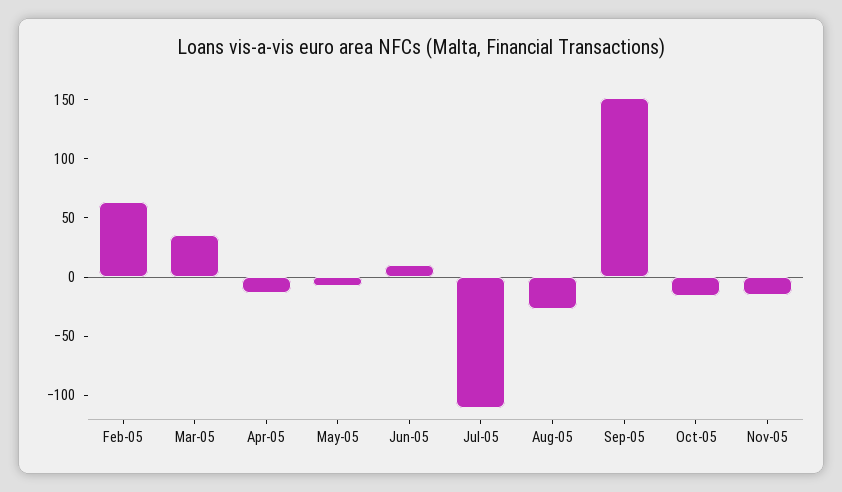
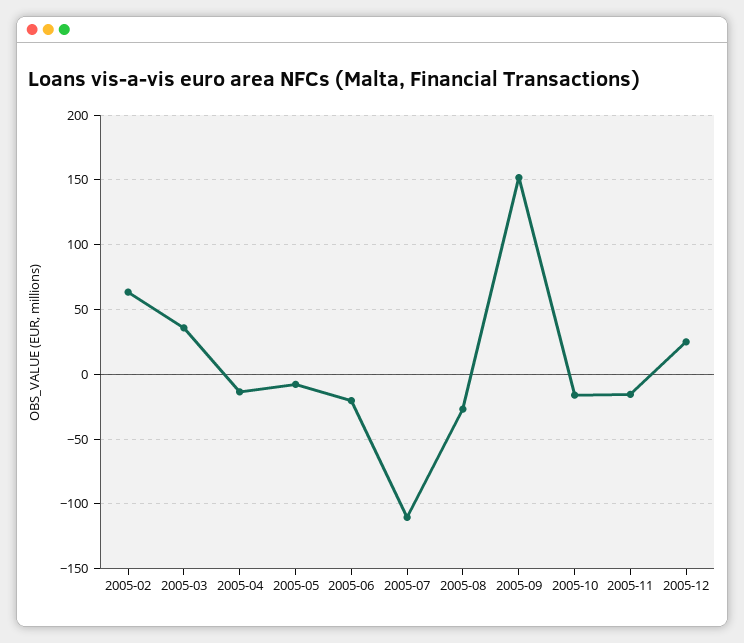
Jun-05: 10 -> -20
2005-12: none -> 25

